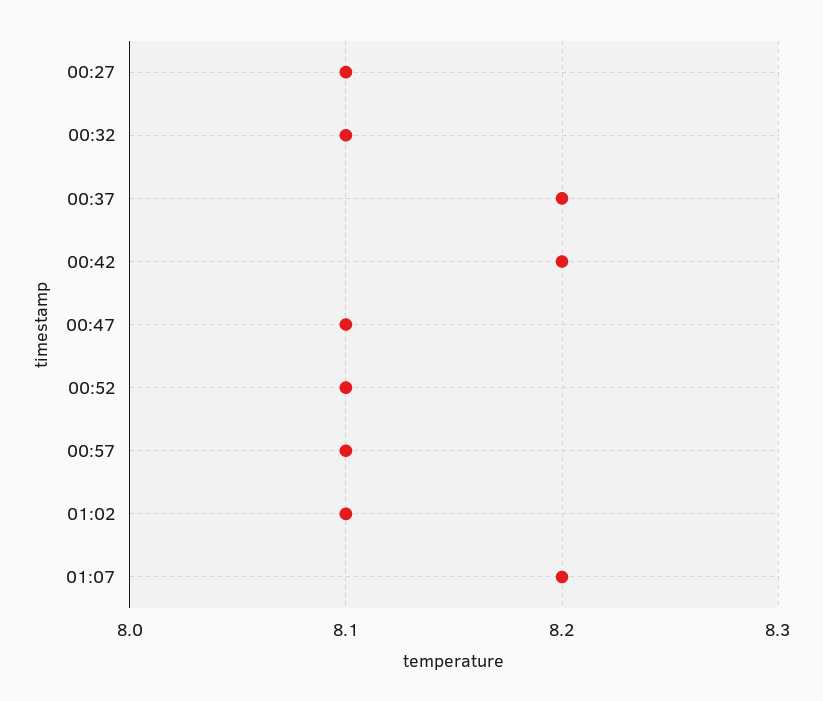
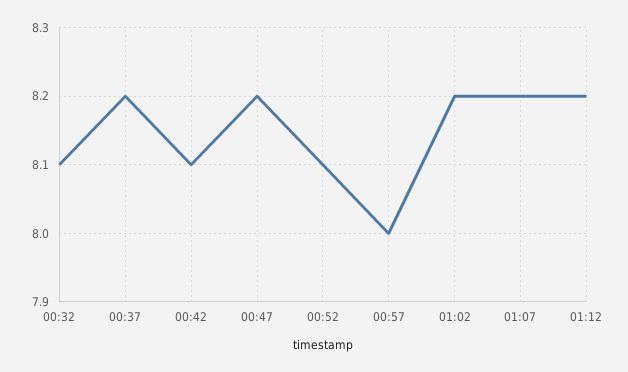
00:27: 8.1 -> none
00:42: 8.2 -> 8.1
00:47: 8.1 -> 8.2
00:57: 8.1 -> 8
01:02: 8.1 -> 8.2
01:12: none -> 8.2

